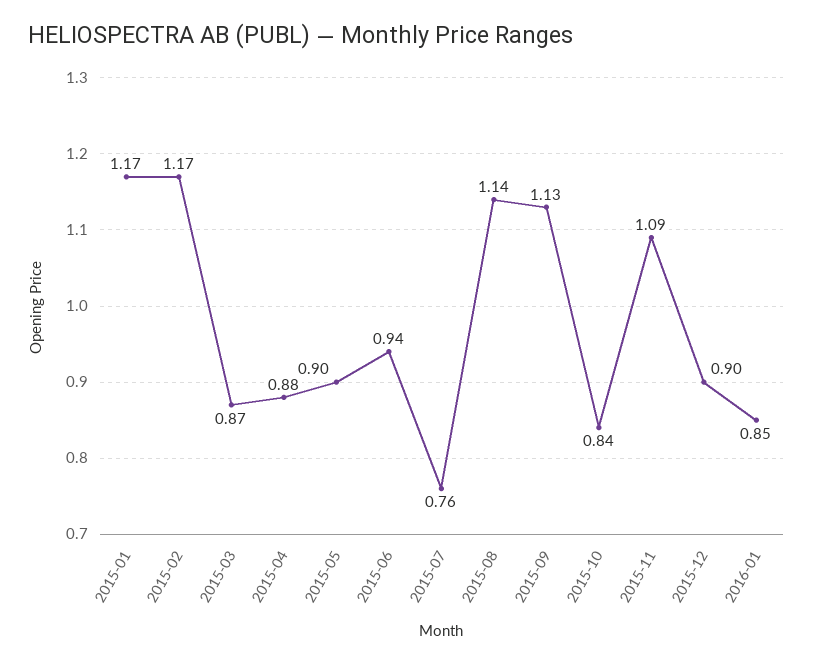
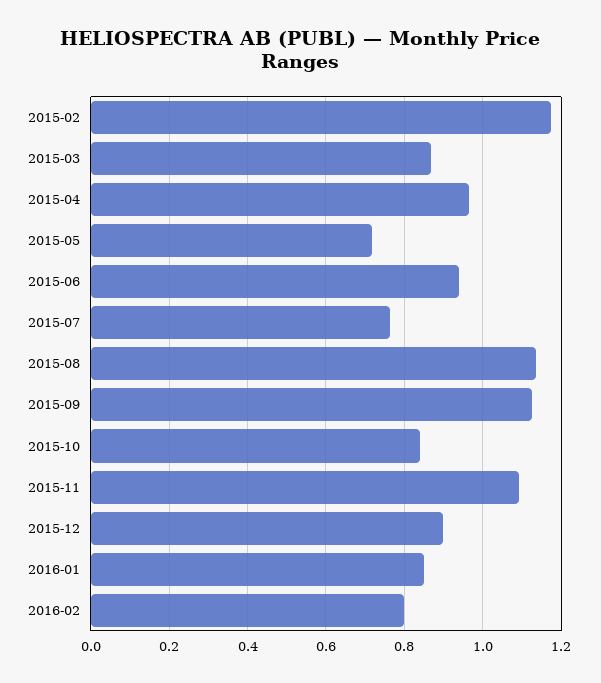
2015-01: 1.17 -> none
2015-04: 0.88 -> 0.96
2015-05: 0.9 -> 0.72
2016-02: none -> 0.8

